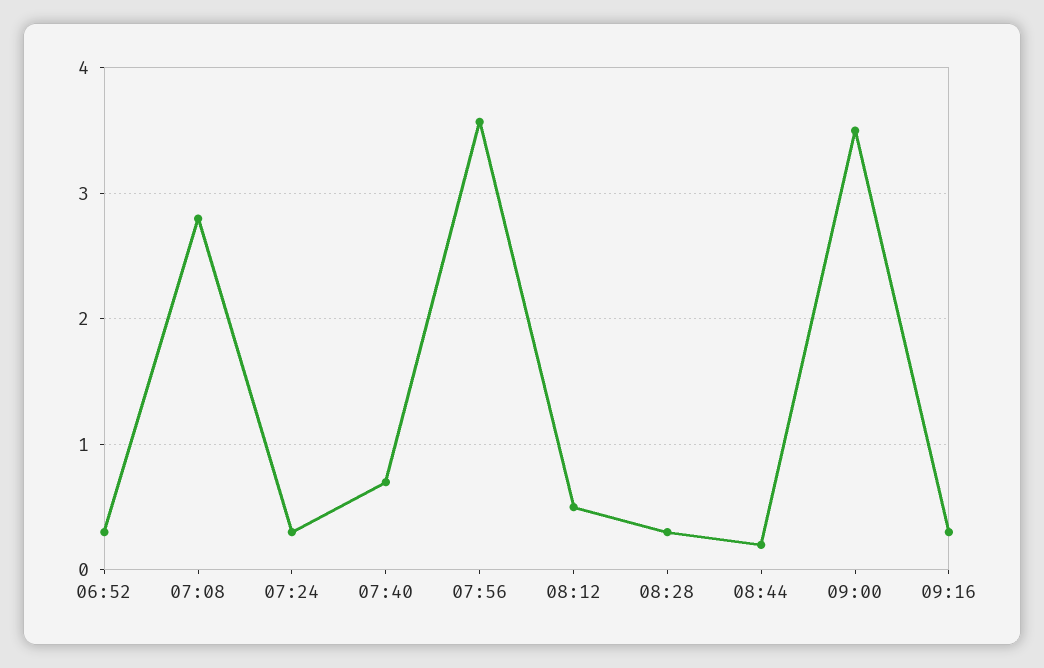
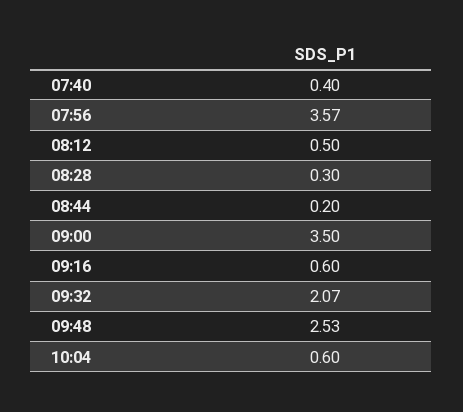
06:52: 0.3 -> none
07:08: 2.8 -> none
07:24: 0.3 -> none
07:40: 0.7 -> 0.4
09:16: 0.3 -> 0.6
09:32: none -> 2.07
09:48: none -> 2.53
10:04: none -> 0.6

